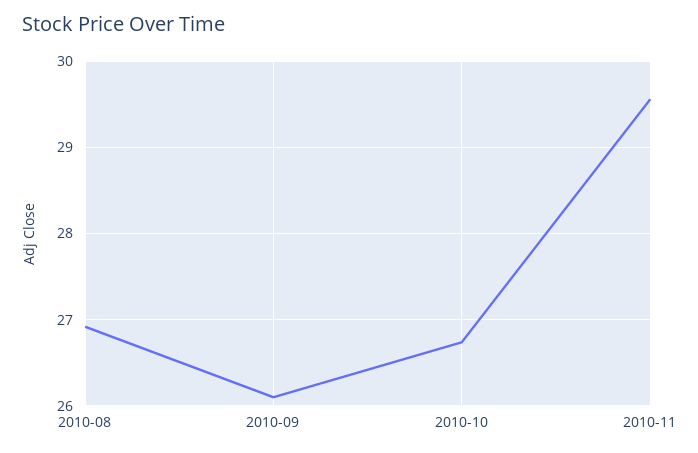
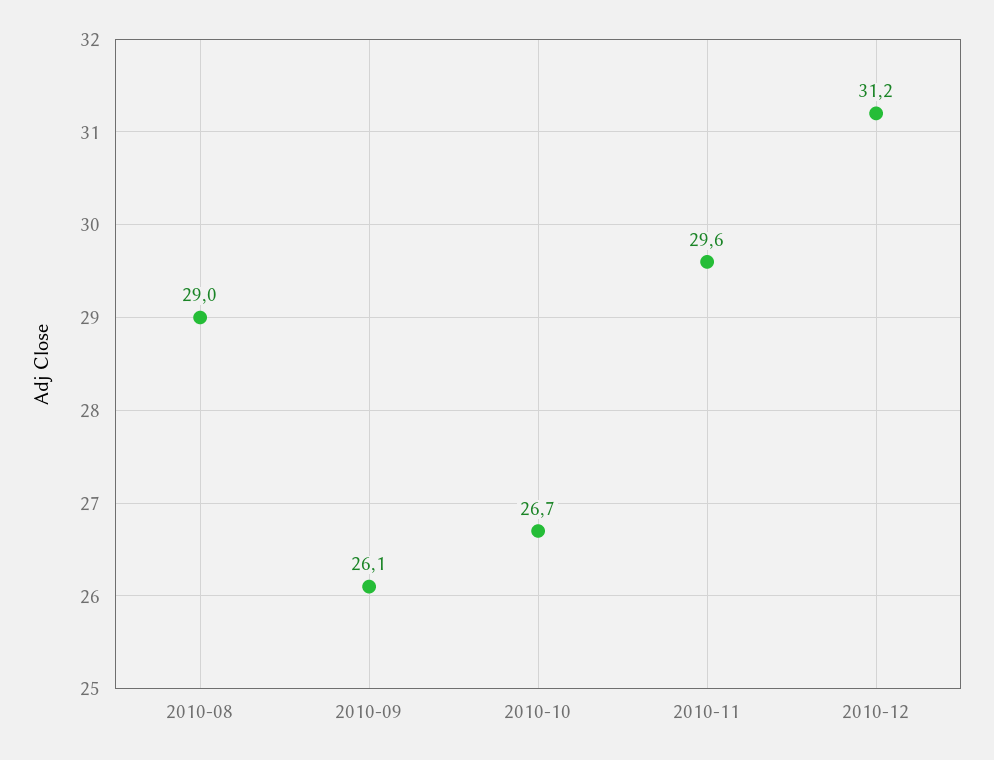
2010-08: 26.9 -> 29
2010-12: none -> 31.2

